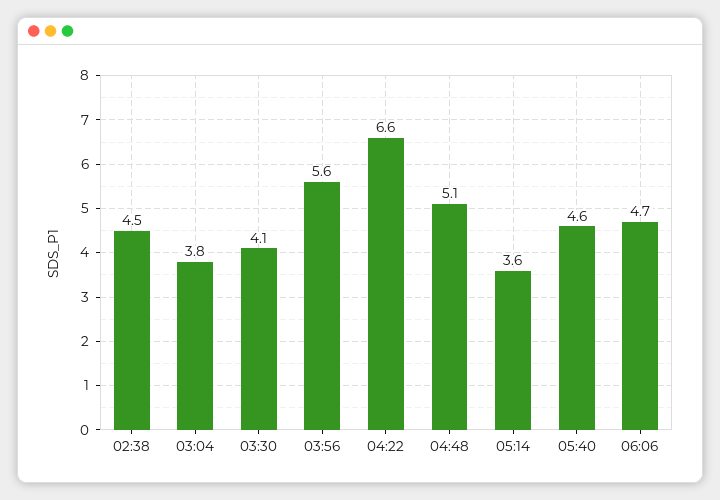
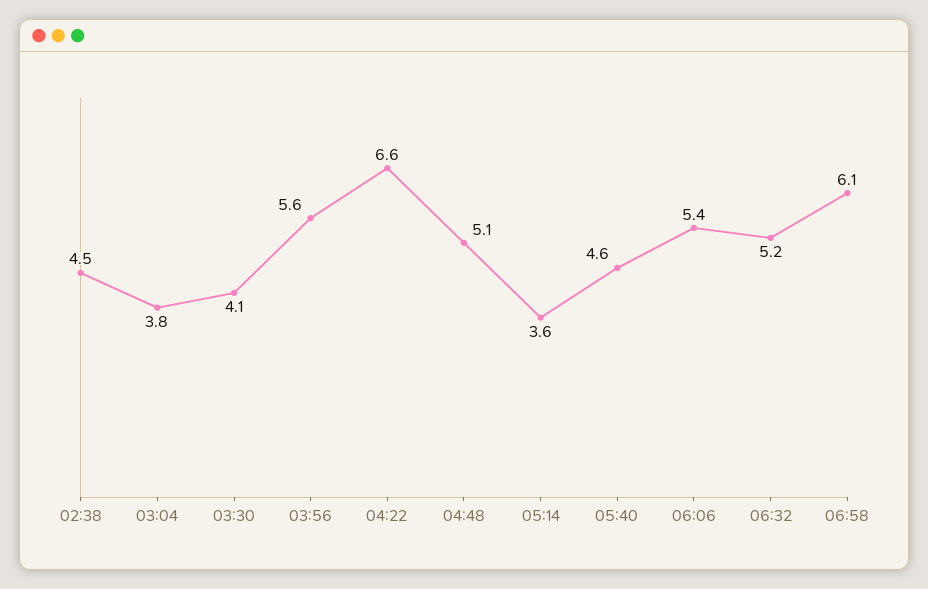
06:06: 4.7 -> 5.4
06:32: none -> 5.2
06:58: none -> 6.1

